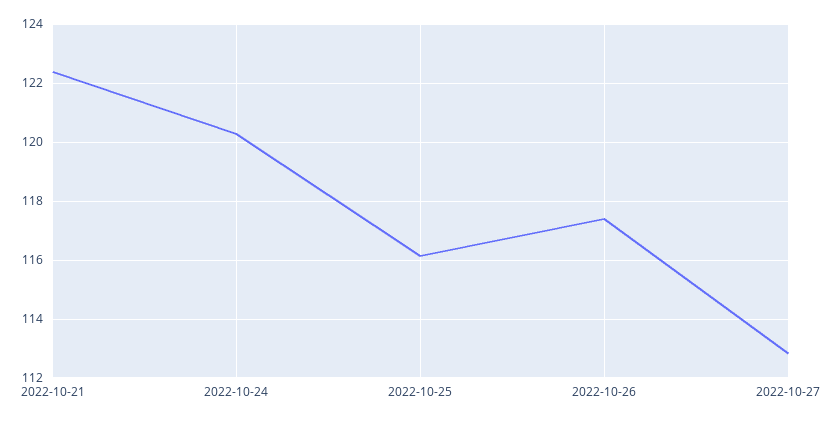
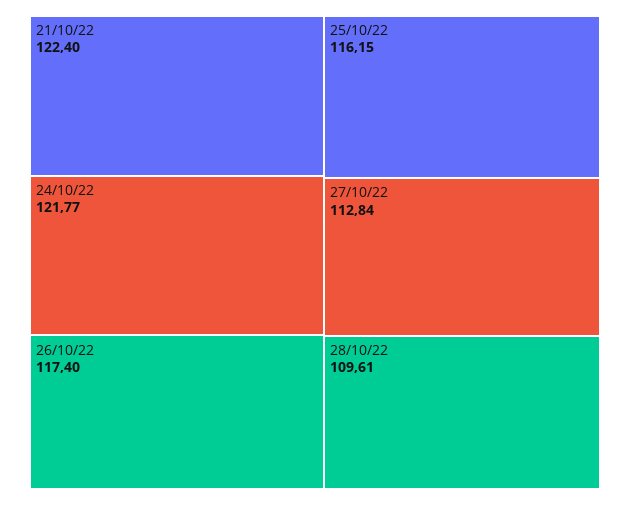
2022-10-24: 120.25 -> 121.77
28/10/22: none -> 109.61

